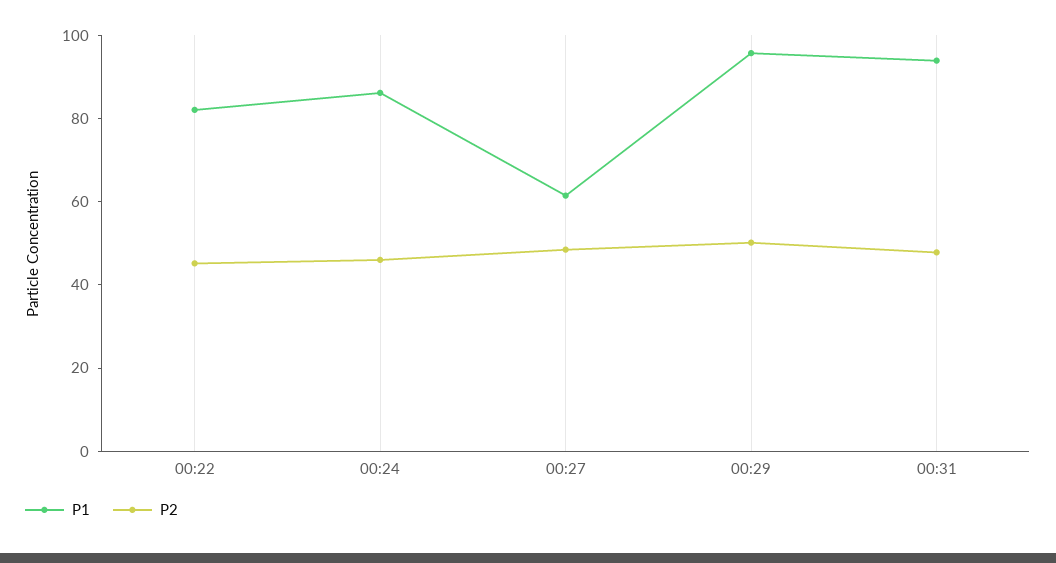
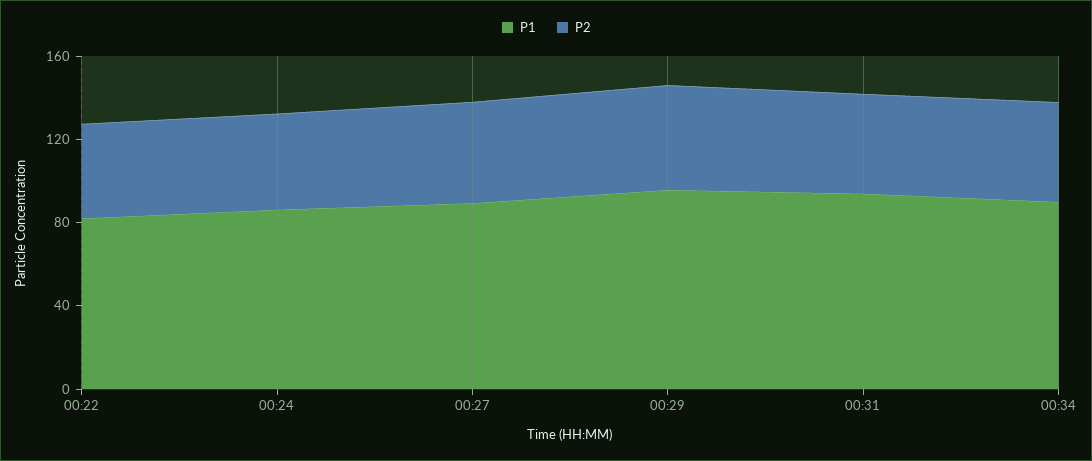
P1, 00:27: 60 -> 90
P1, 00:34: none -> 90
P2, 00:34: none -> 50

